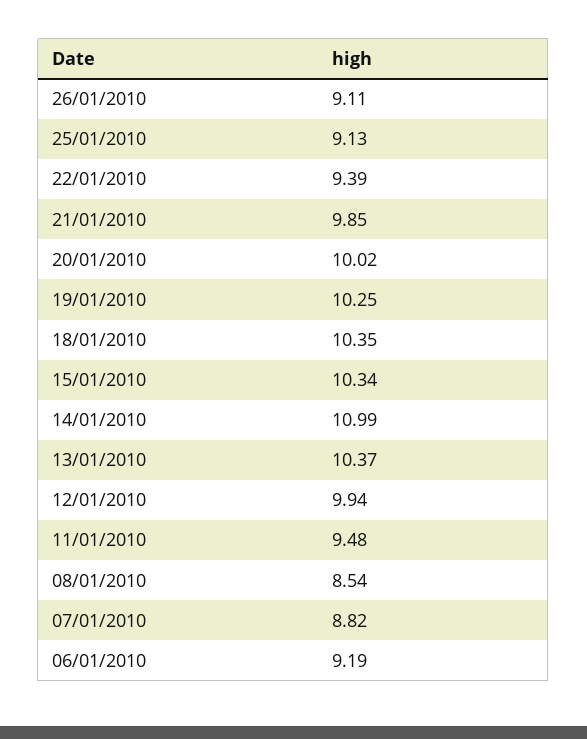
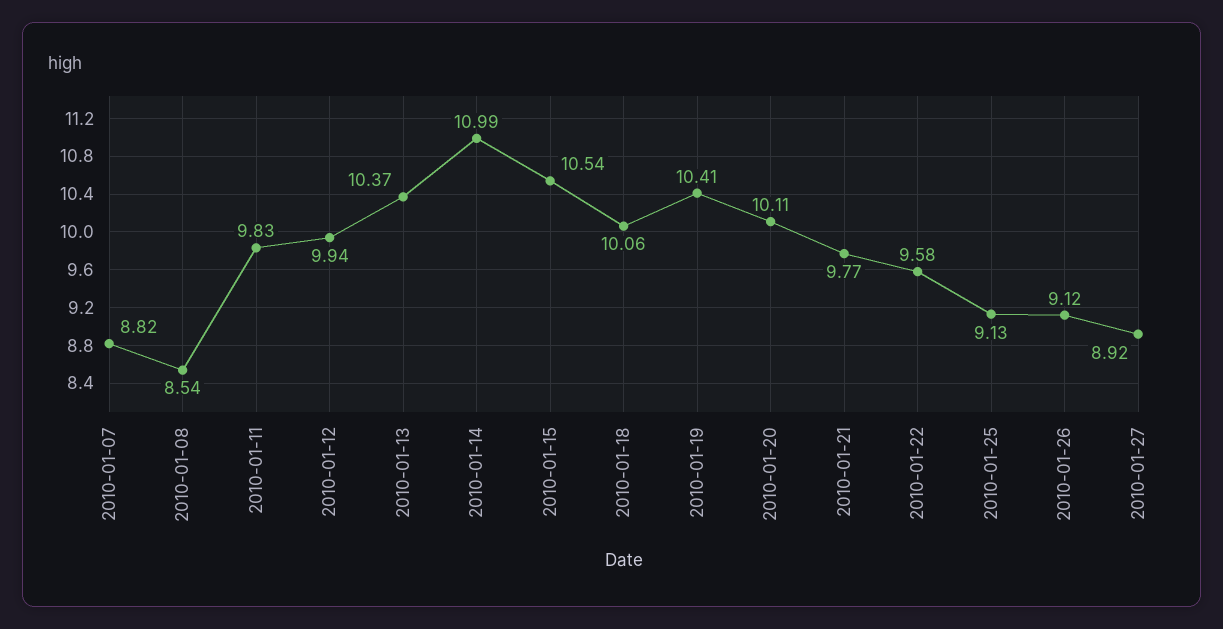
26/01/2010: 9.11 -> 9.12
22/01/2010: 9.39 -> 9.58
21/01/2010: 9.85 -> 9.77
20/01/2010: 10.02 -> 10.11
19/01/2010: 10.25 -> 10.41
18/01/2010: 10.35 -> 10.06
15/01/2010: 10.34 -> 10.54
11/01/2010: 9.48 -> 9.83
06/01/2010: 9.19 -> none
2010-01-27: none -> 8.92

